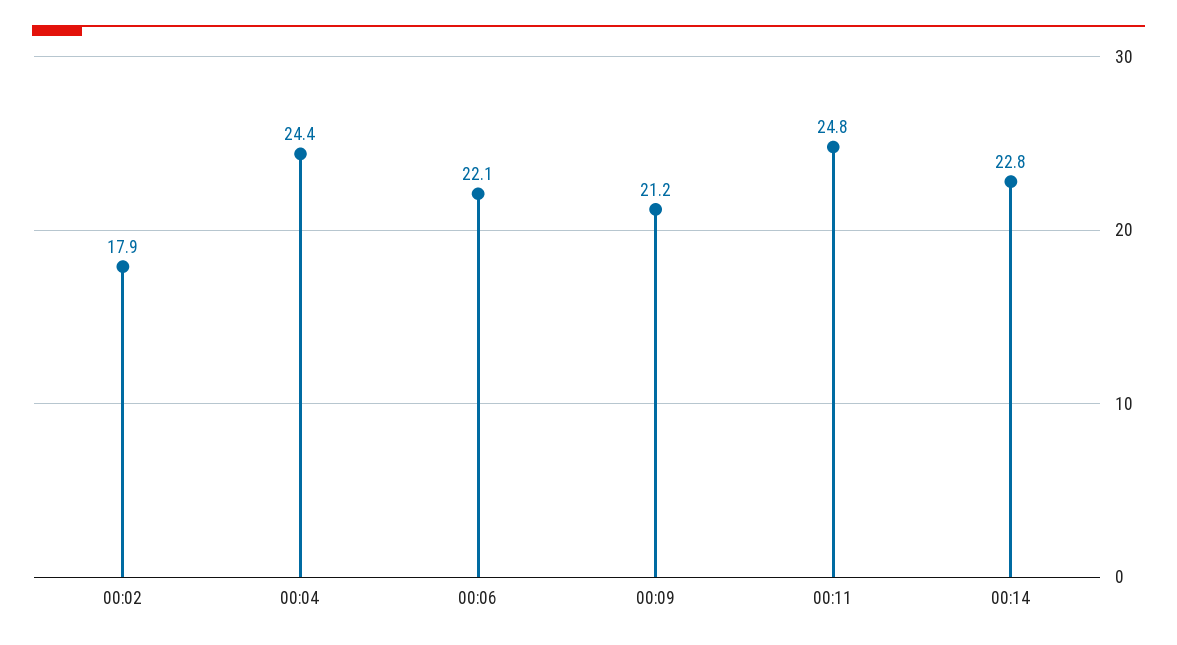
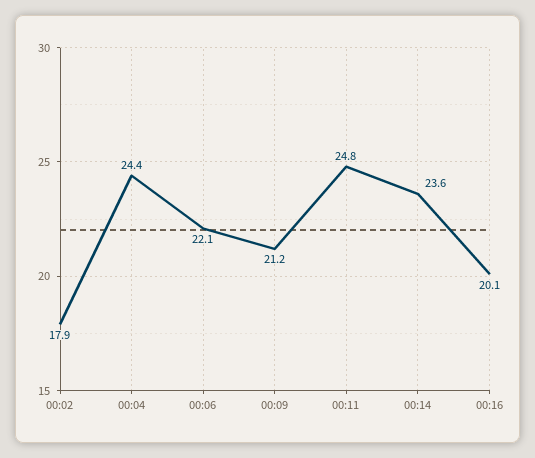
00:14: 22.8 -> 23.6
00:16: none -> 20.1

